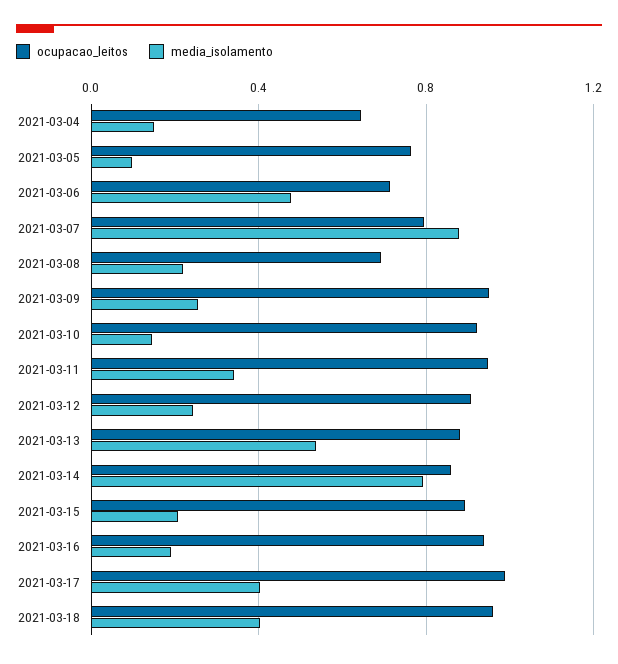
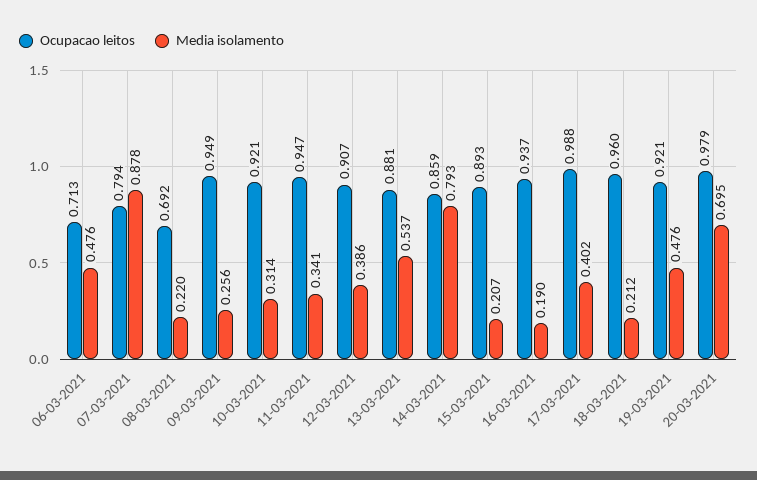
ocupacao_leitos, 2021-03-04: 0.65 -> none
media_isolamento, 2021-03-04: 0.15 -> none
ocupacao_leitos, 2021-03-05: 0.75 -> none
media_isolamento, 2021-03-05: 0.1 -> none
media_isolamento, 2021-03-10: 0.15 -> 0.314
media_isolamento, 2021-03-12: 0.25 -> 0.386
media_isolamento, 2021-03-18: 0.4 -> 0.212
ocupacao_leitos, 19-03-2021: none -> 0.921
media_isolamento, 19-03-2021: none -> 0.476
ocupacao_leitos, 20-03-2021: none -> 0.979
media_isolamento, 20-03-2021: none -> 0.695

